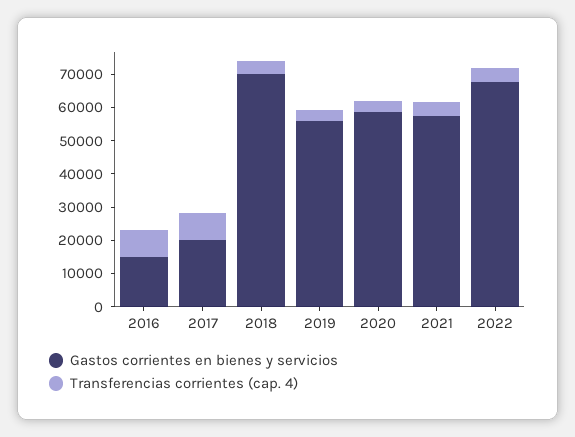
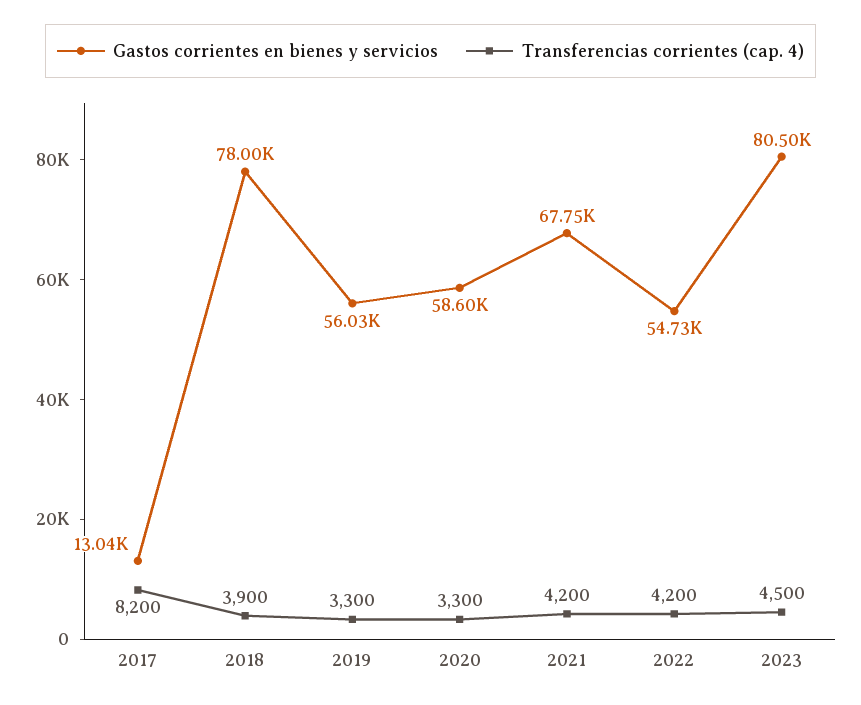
Gastos corrientes en bienes y servicios, 2016: 15000 -> none
Transferencias corrientes (cap. 4), 2016: 7500 -> none
Gastos corrientes en bienes y servicios, 2017: 20000 -> 13040
Gastos corrientes en bienes y servicios, 2018: 70000 -> 78000
Gastos corrientes en bienes y servicios, 2021: 57500 -> 67750
Gastos corrientes en bienes y servicios, 2022: 67500 -> 54730
Gastos corrientes en bienes y servicios, 2023: none -> 80500
Transferencias corrientes (cap. 4), 2023: none -> 4500

